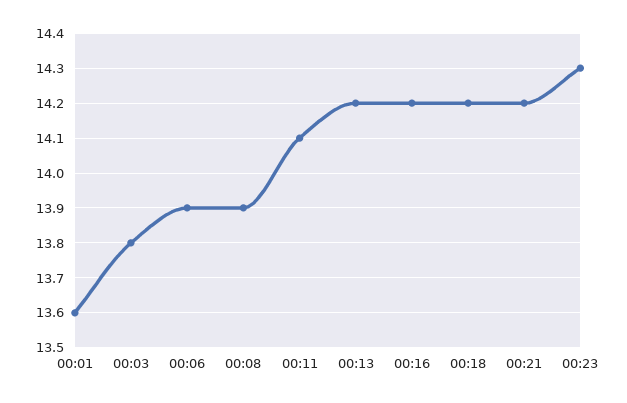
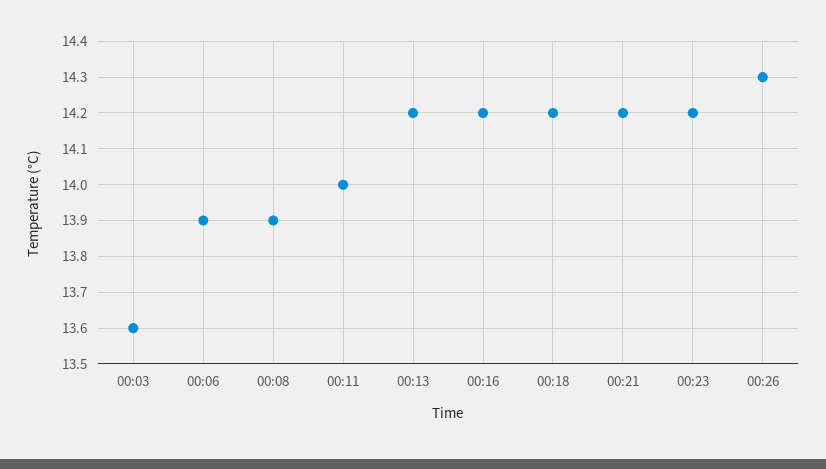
00:01: 13.6 -> none
00:03: 13.8 -> 13.6
00:11: 14.1 -> 14
00:23: 14.3 -> 14.2
00:26: none -> 14.3

